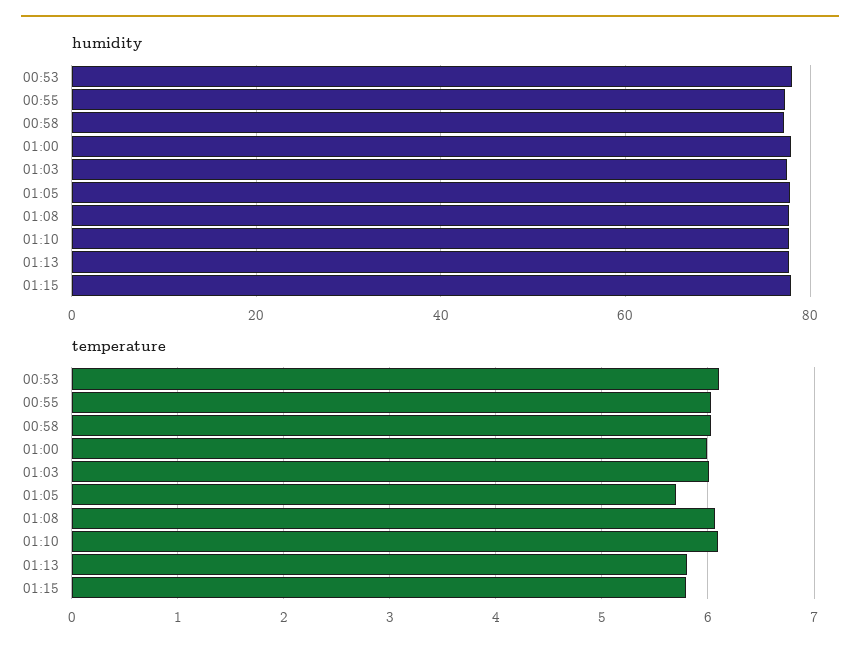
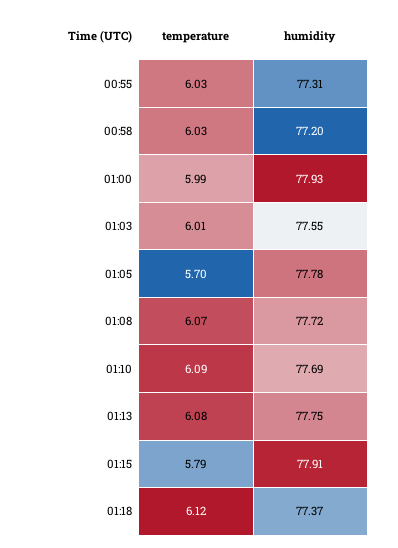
humidity, 00:53: 78 -> none
temperature, 00:53: 6.1 -> none
temperature, 01:13: 5.8 -> 6.08
temperature, 01:18: none -> 6.12
humidity, 01:18: none -> 77.37

